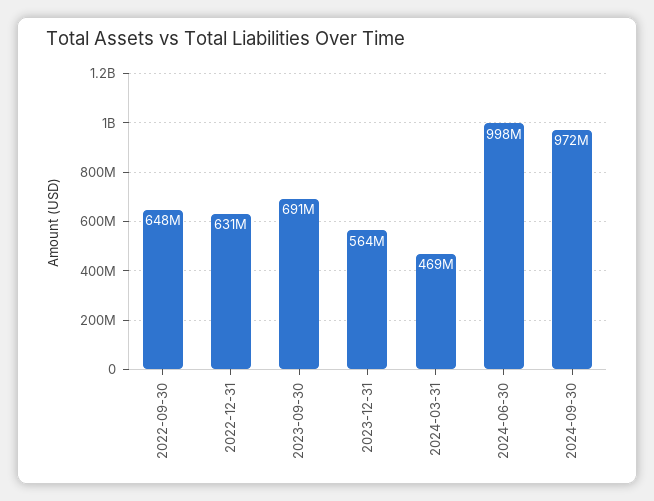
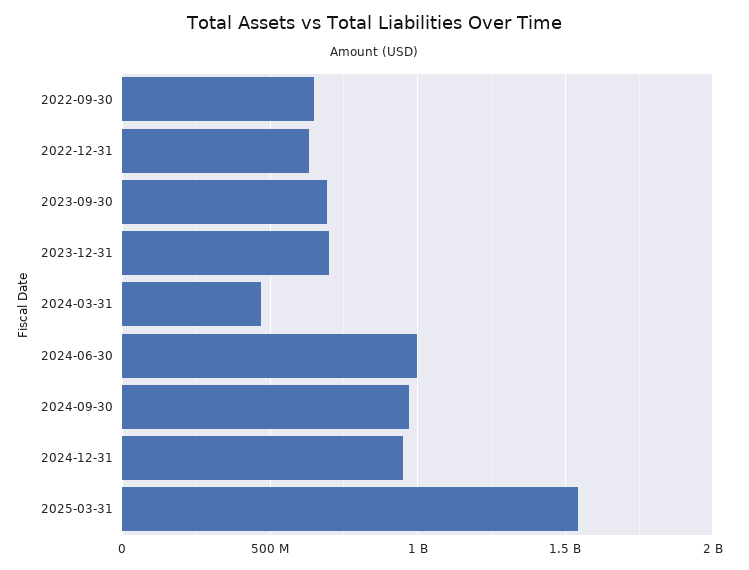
2023-12-31: 564000000 -> 700000000
2024-12-31: none -> 950000000
2025-03-31: none -> 1550000000

